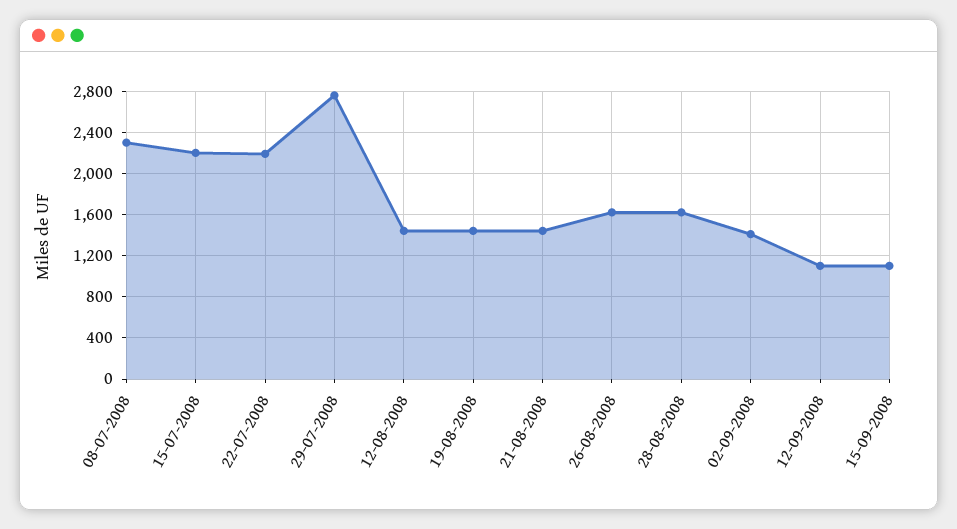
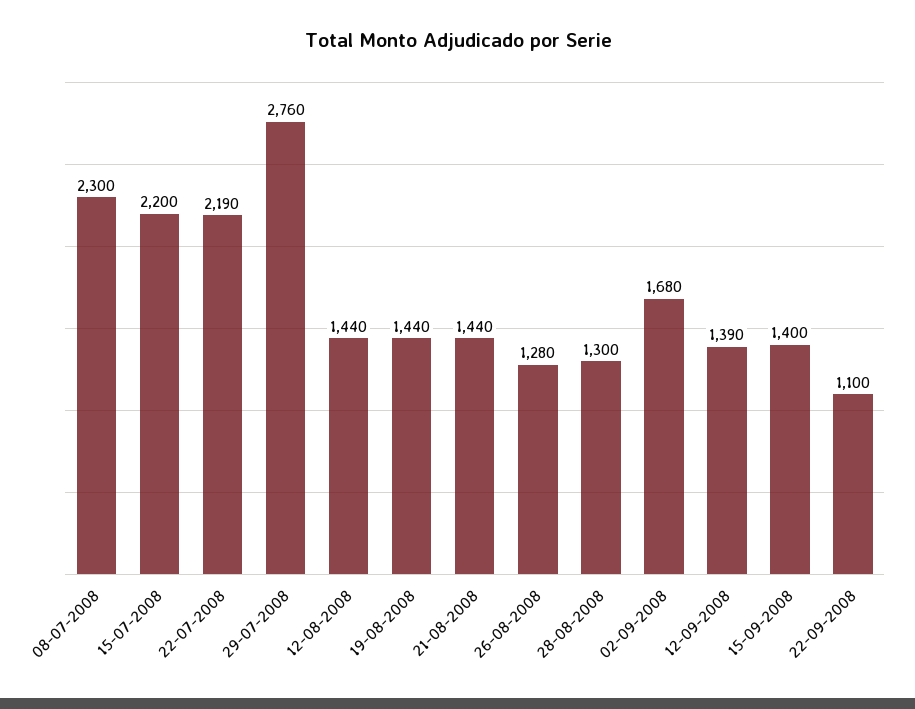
26-08-2008: 1600 -> 1280
28-08-2008: 1600 -> 1300
02-09-2008: 1400 -> 1680
12-09-2008: 1100 -> 1390
15-09-2008: 1100 -> 1400
22-09-2008: none -> 1100

